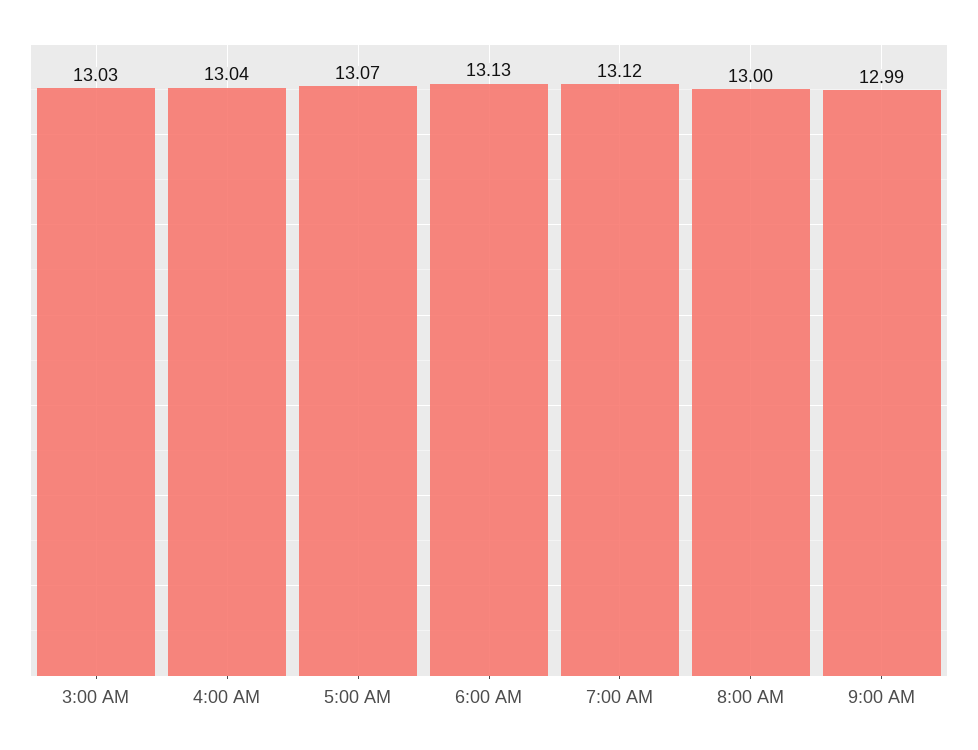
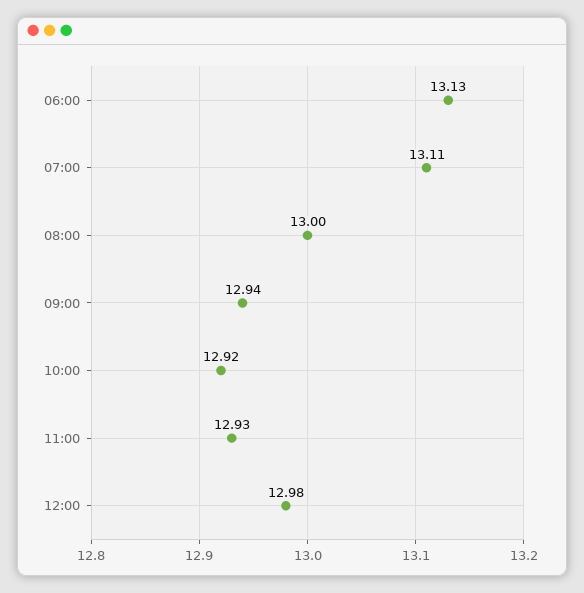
3:00 AM: 13.03 -> none
4:00 AM: 13.04 -> none
5:00 AM: 13.07 -> none
7:00 AM: 13.12 -> 13.11
9:00 AM: 12.99 -> 12.94
10:00: none -> 12.92
11:00: none -> 12.93
12:00: none -> 12.98

